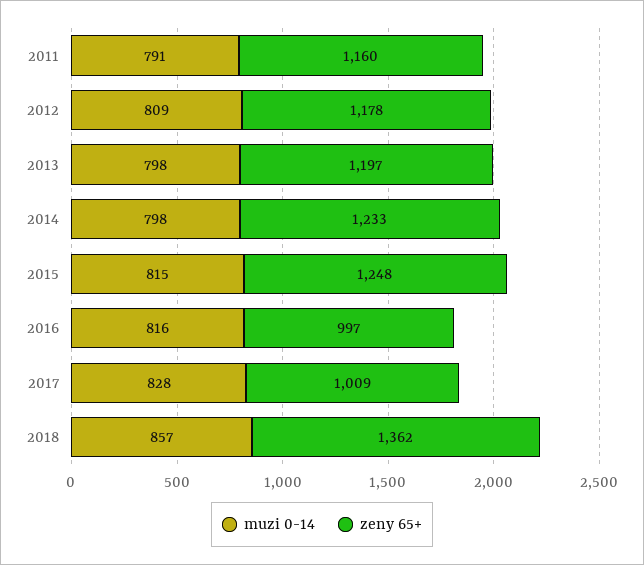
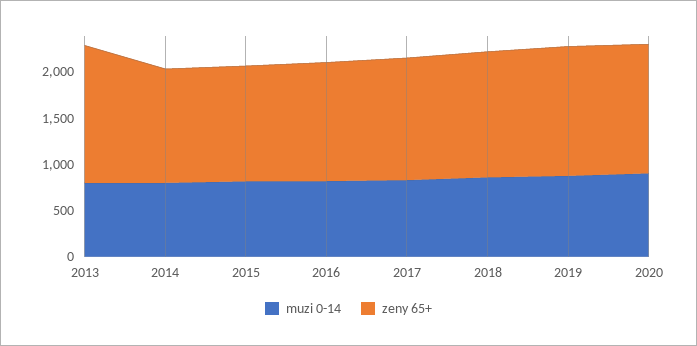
muzi 0-14, 2011: 791 -> none
zeny 65+, 2011: 1160 -> none
muzi 0-14, 2012: 809 -> none
zeny 65+, 2012: 1178 -> none
zeny 65+, 2013: 1197 -> 1500
zeny 65+, 2016: 997 -> 1300
zeny 65+, 2017: 1009 -> 1300
muzi 0-14, 2019: none -> 900
zeny 65+, 2019: none -> 1400
muzi 0-14, 2020: none -> 900
zeny 65+, 2020: none -> 1400

